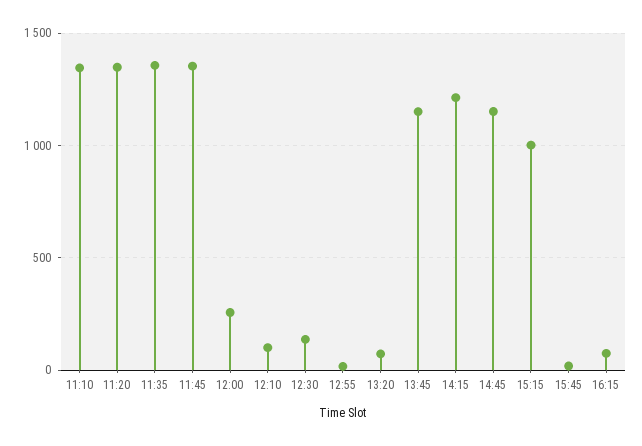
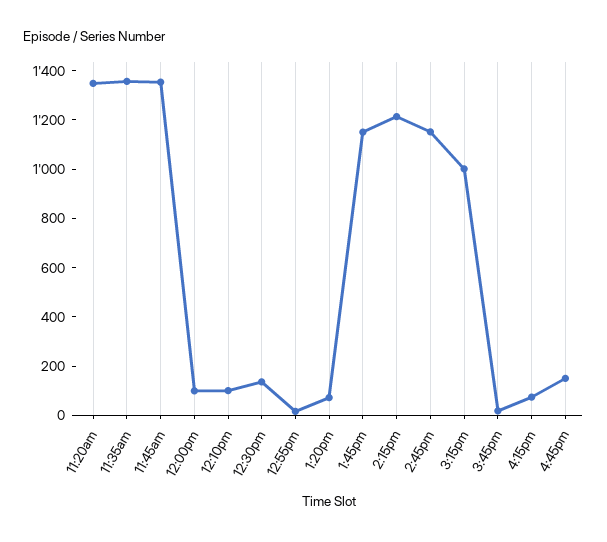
11:10: 1350 -> none
12:00: 250 -> 100
4:45pm: none -> 150

